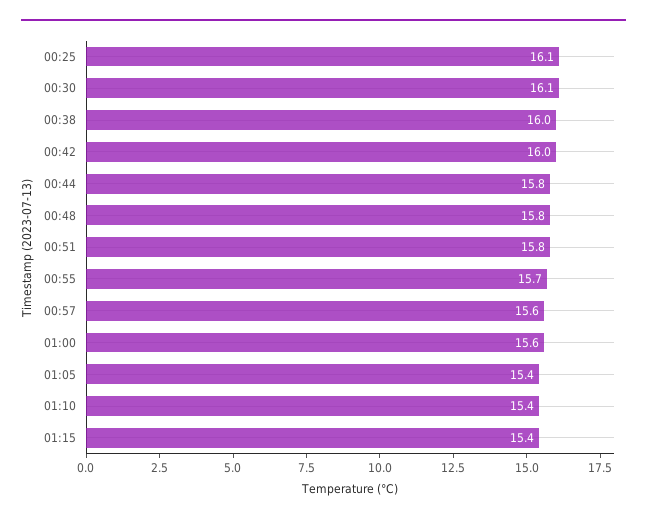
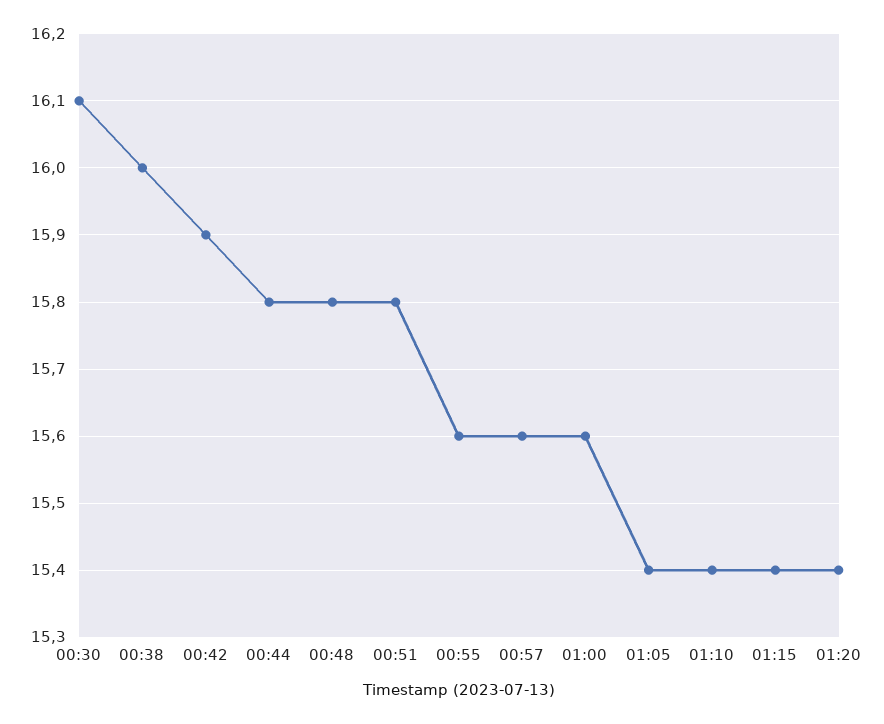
00:25: 16.1 -> none
00:42: 16 -> 15.9
00:55: 15.7 -> 15.6
01:20: none -> 15.4

